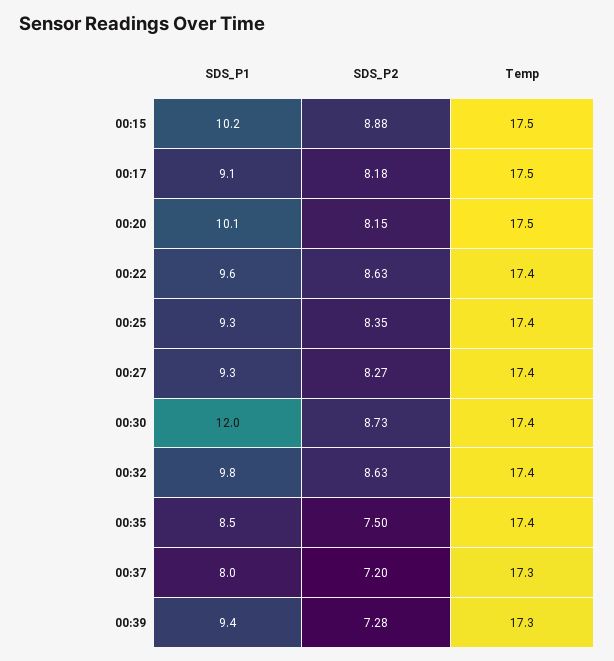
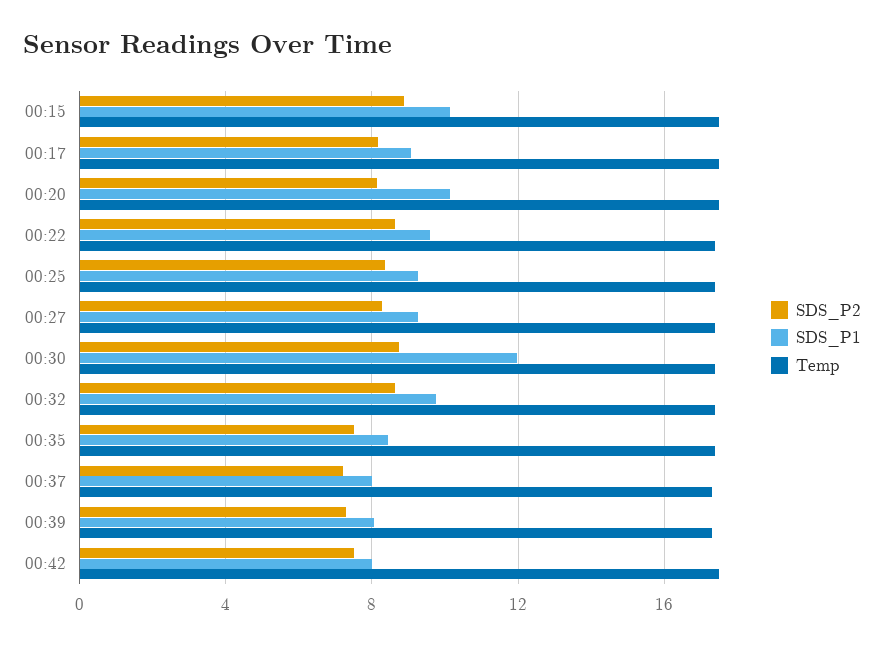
SDS_P1, 00:39: 9.4 -> 8
SDS_P2, 00:42: none -> 7.5
SDS_P1, 00:42: none -> 8
Temp, 00:42: none -> 17.5

